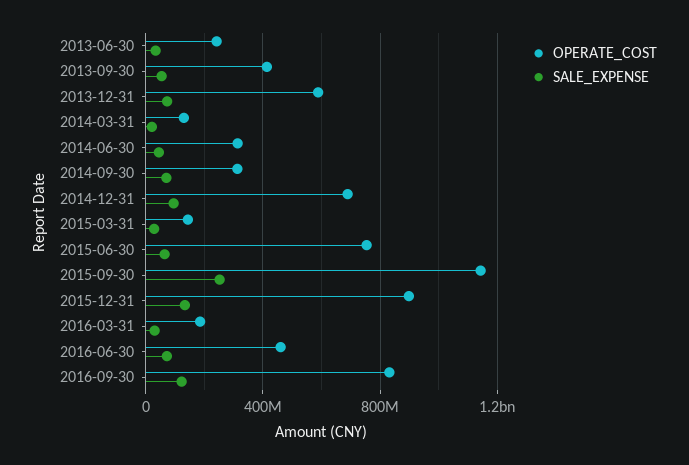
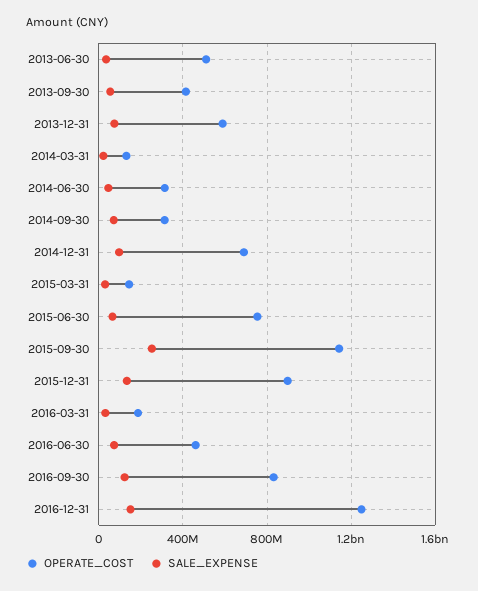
OPERATE_COST, 2013-06-30: 250000000 -> 500000000
OPERATE_COST, 2016-12-31: none -> 1250000000
SALE_EXPENSE, 2016-12-31: none -> 150000000

